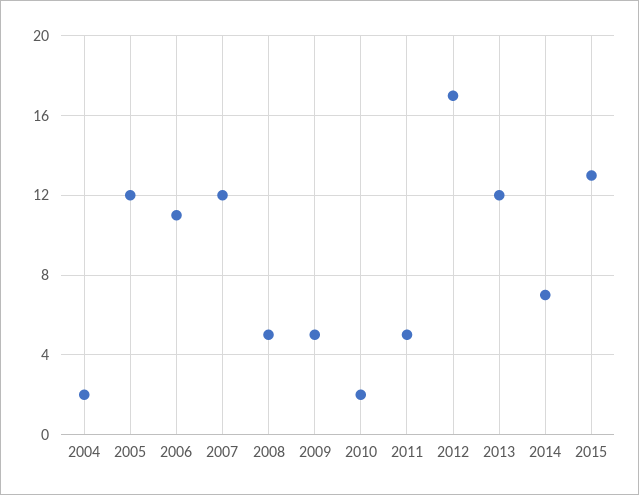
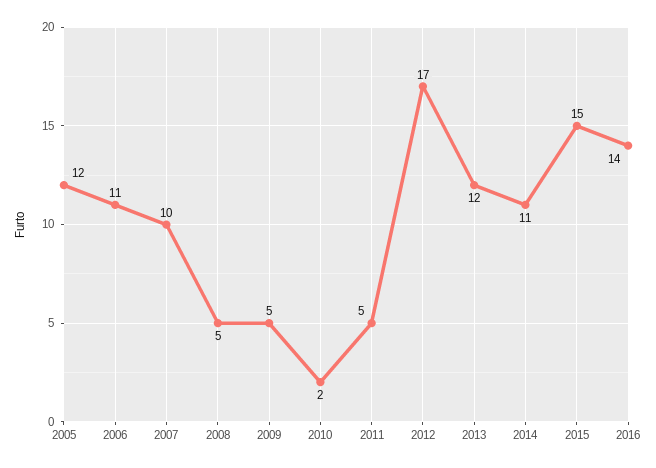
2004: 2 -> none
2007: 12 -> 10
2014: 7 -> 11
2015: 13 -> 15
2016: none -> 14

